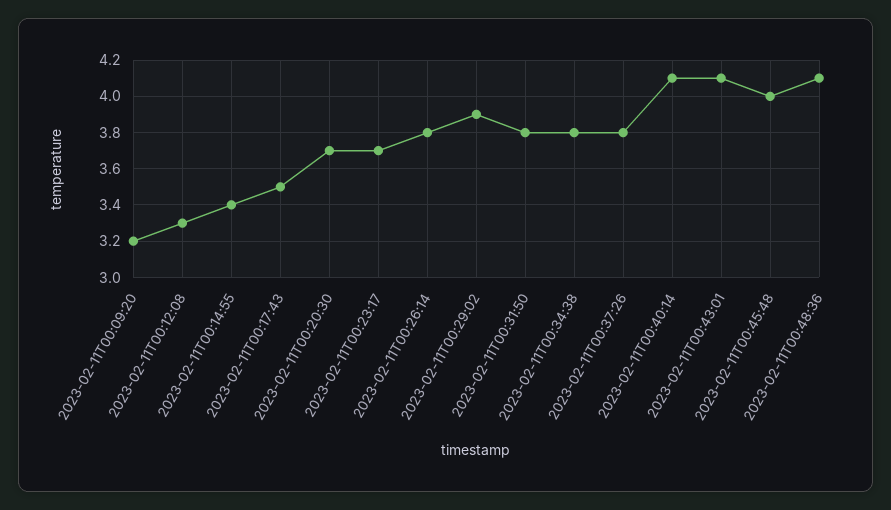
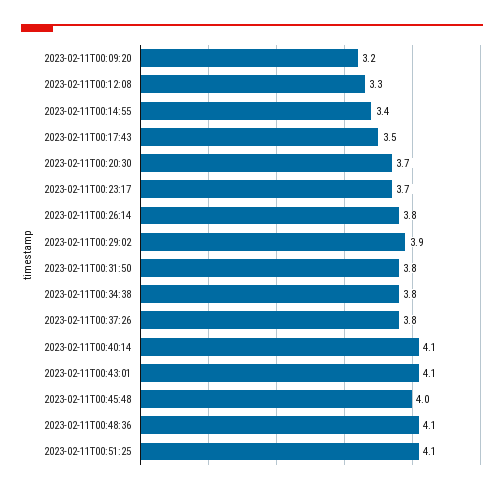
2023-02-11T00:51:25: none -> 4.1

